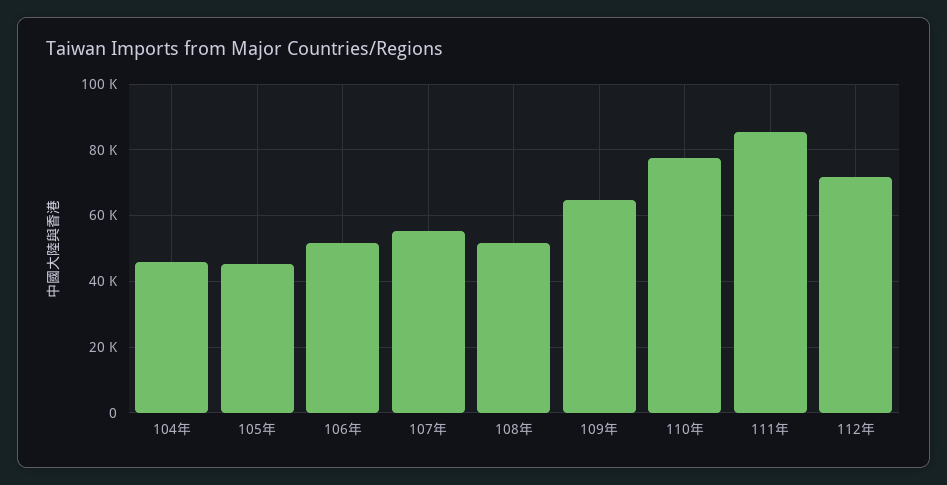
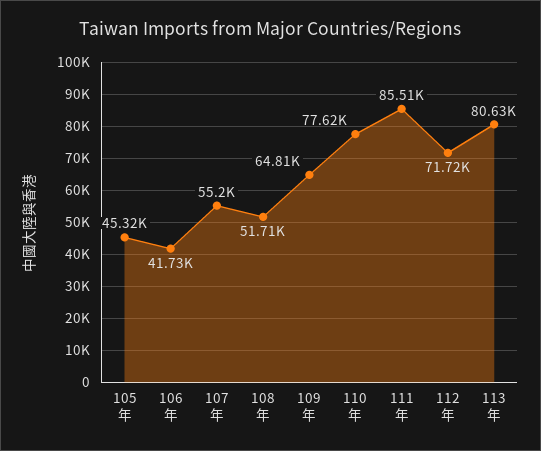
104年: 46000 -> none
106年: 52000 -> 41730
113年: none -> 80630

